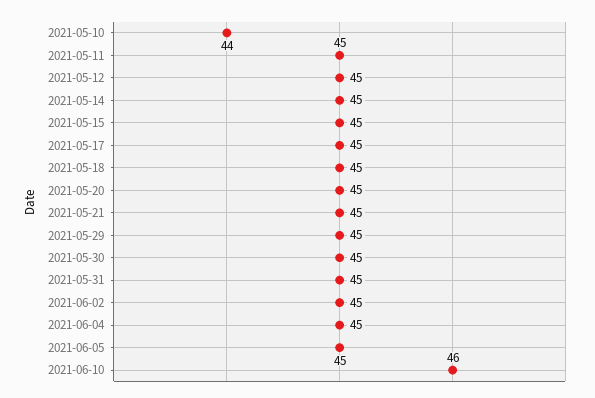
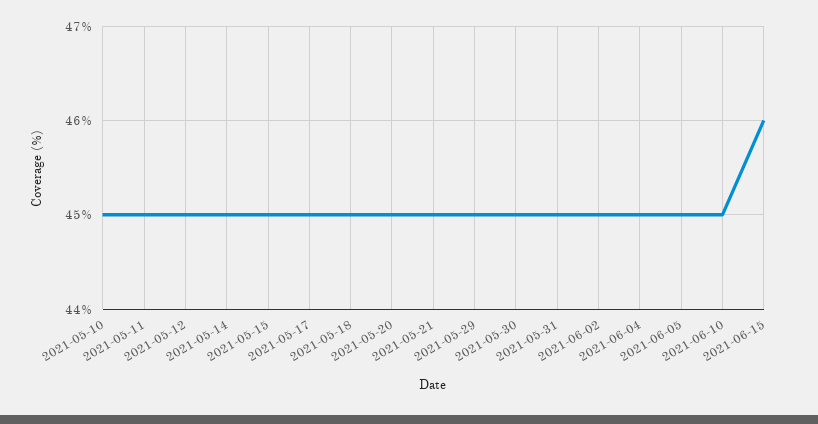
2021-05-10: 44 -> 45
2021-06-10: 46 -> 45
2021-06-15: none -> 46

